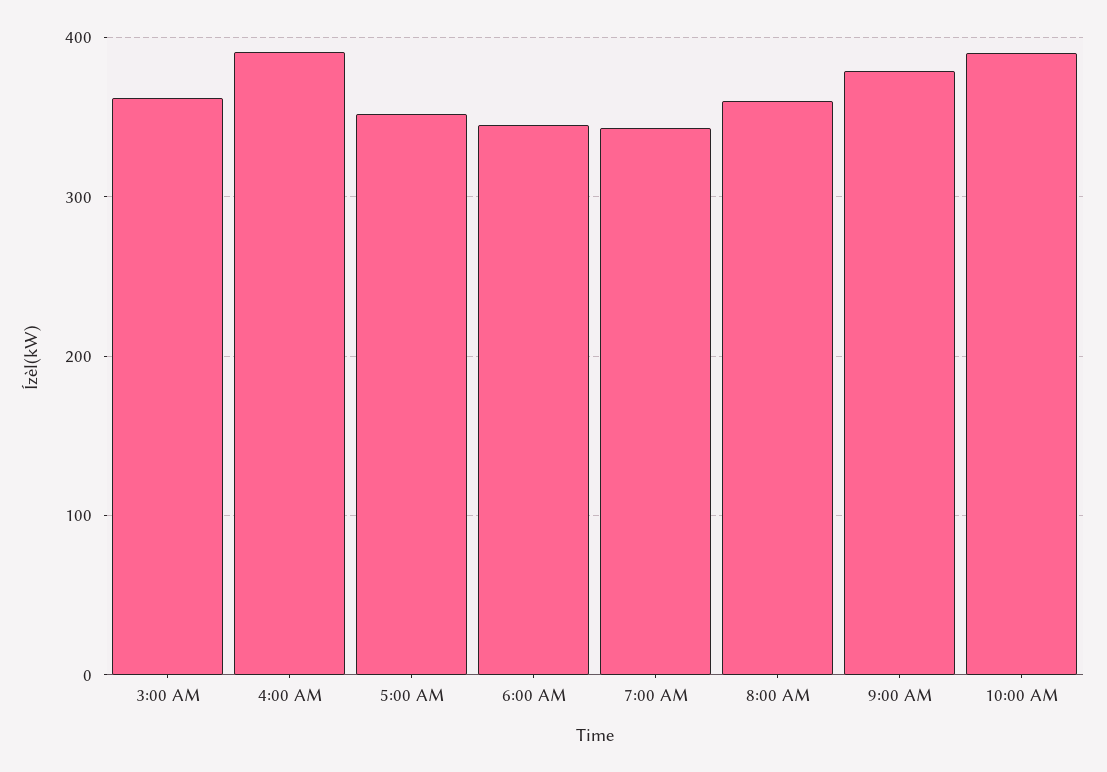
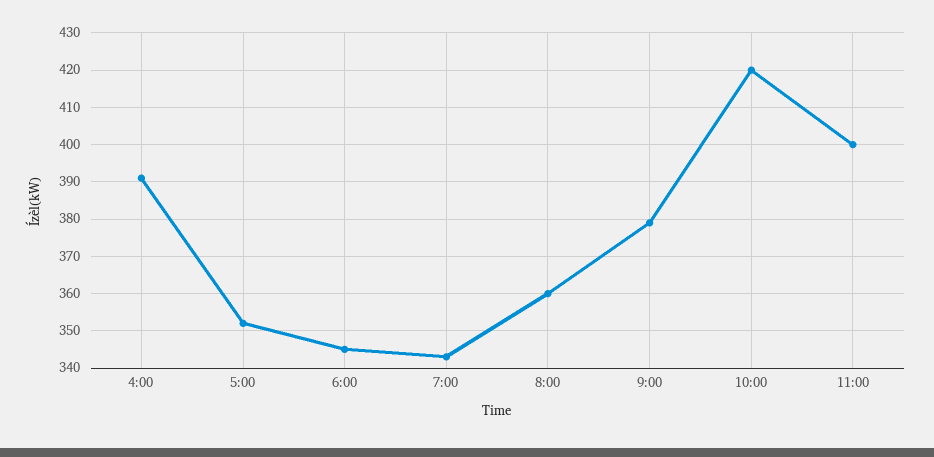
3:00 AM: 360 -> none
10:00 AM: 390 -> 420
11:00: none -> 400

